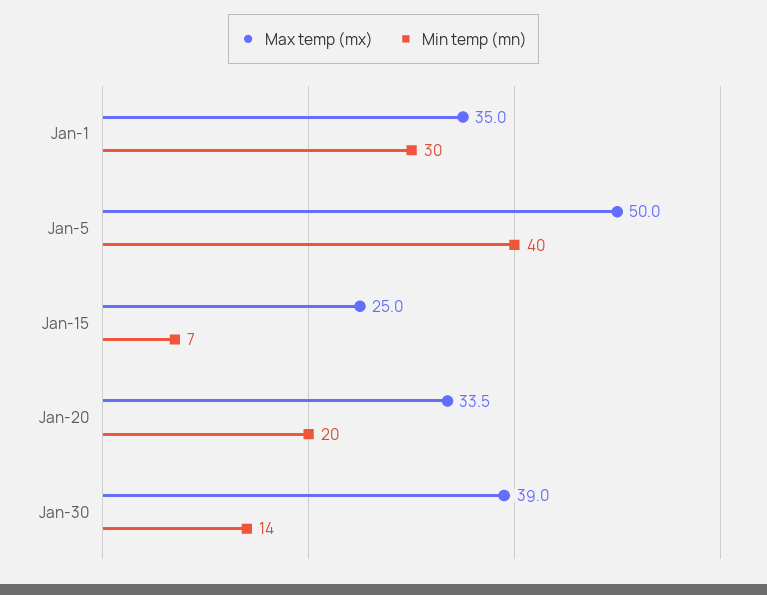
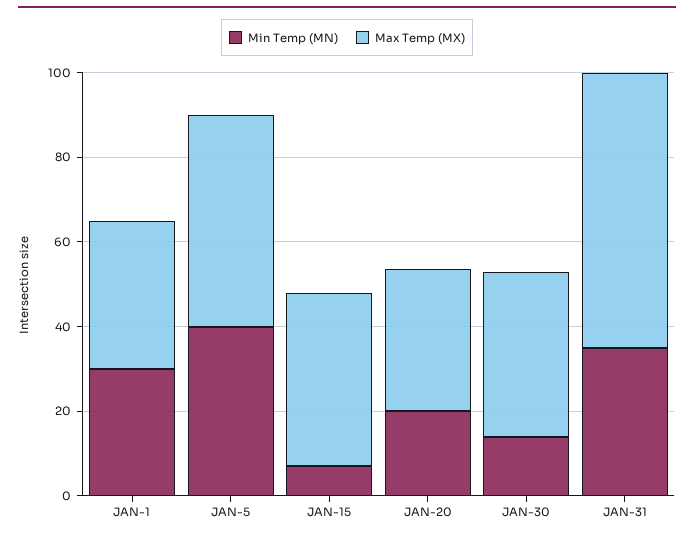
Max temp (mx), Jan-15: 25 -> 40
Min temp (mn), JAN-31: none -> 35
Max temp (mx), JAN-31: none -> 65

